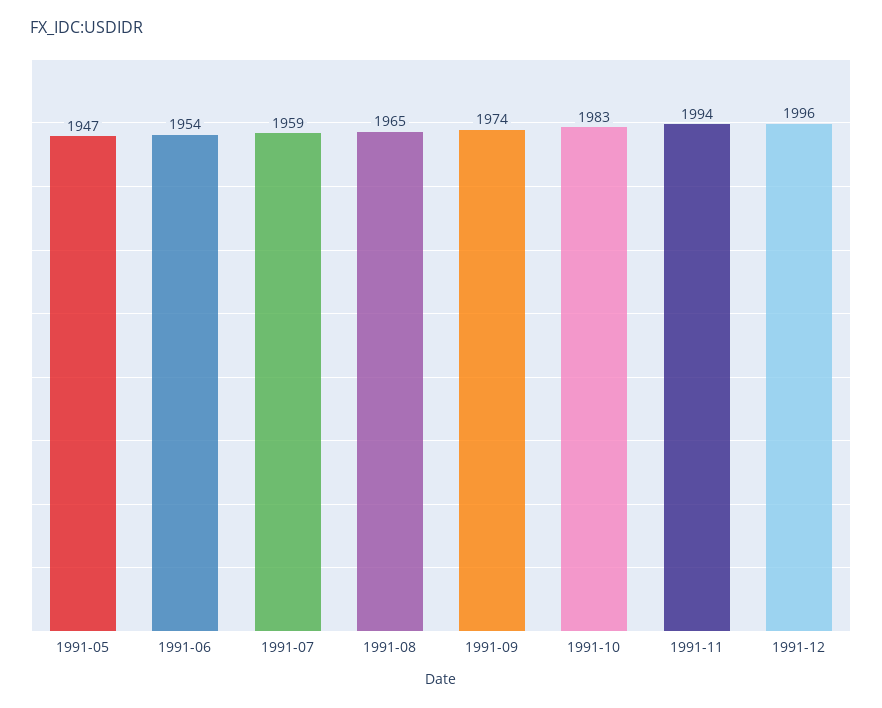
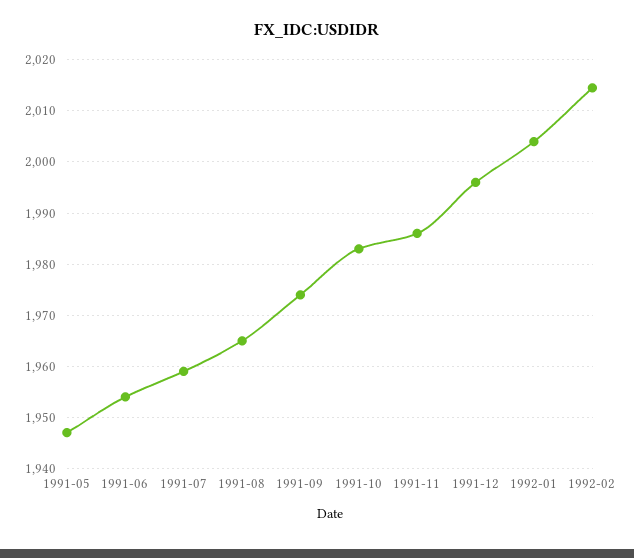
1991-11: 1994 -> 1986
1992-01: none -> 2004
1992-02: none -> 2014

